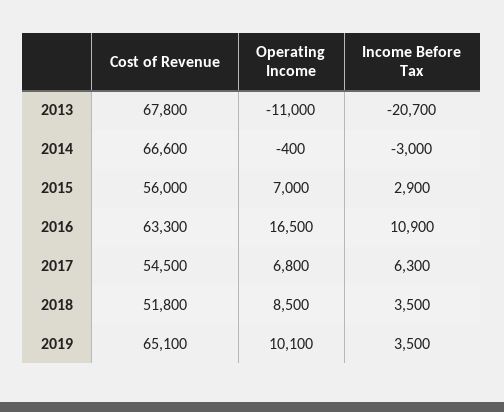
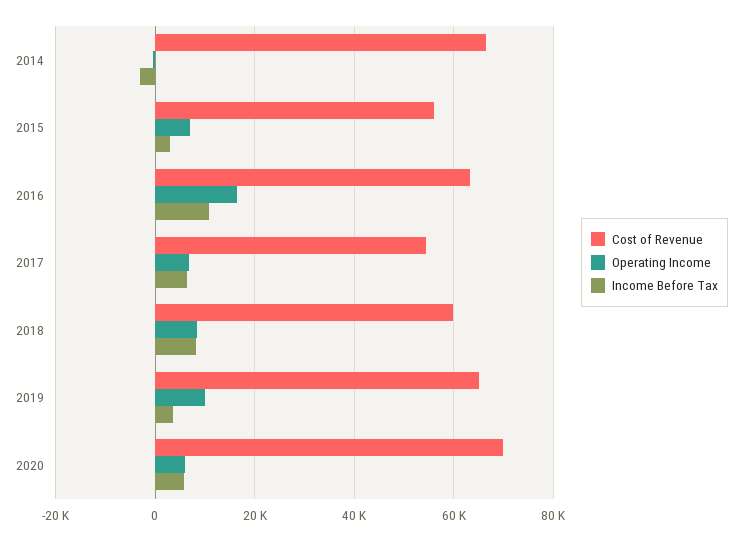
Cost of Revenue, 2013: 67800 -> none
Operating Income, 2013: -11000 -> none
Income Before Tax, 2013: -20700 -> none
Cost of Revenue, 2018: 51800 -> 60000
Income Before Tax, 2018: 3500 -> 8000
Cost of Revenue, 2020: none -> 70000
Operating Income, 2020: none -> 6000
Income Before Tax, 2020: none -> 6000

